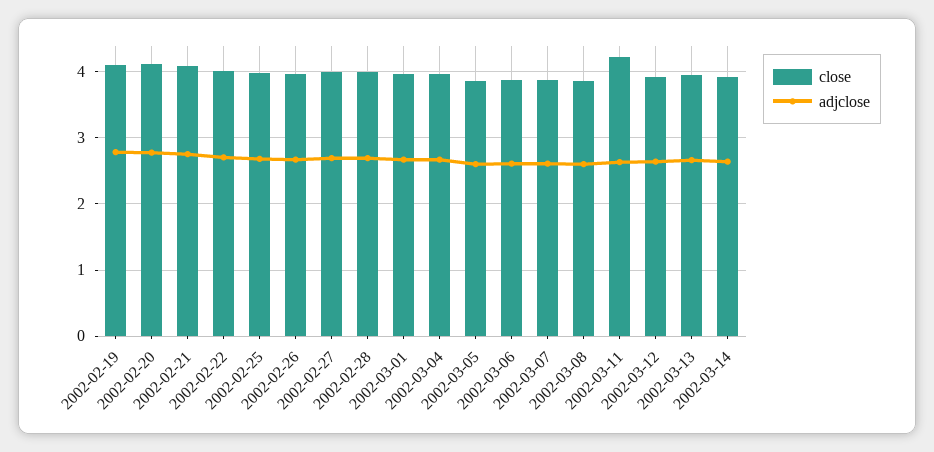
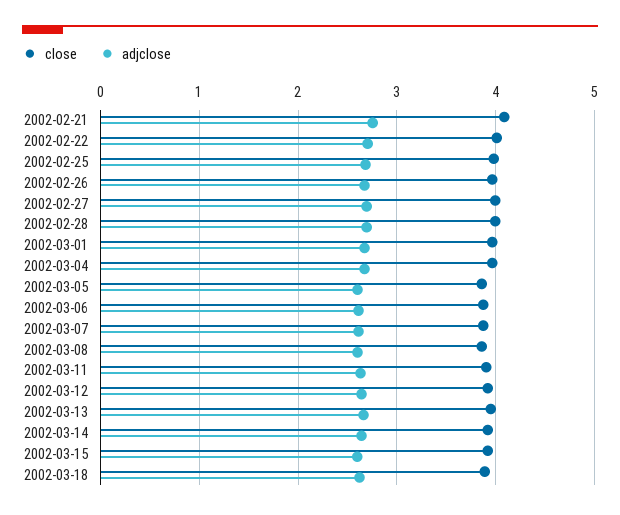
close, 2002-02-19: 4.1 -> none
adjclose, 2002-02-19: 2.8 -> none
close, 2002-02-20: 4.1 -> none
adjclose, 2002-02-20: 2.8 -> none
close, 2002-03-11: 4.2 -> 3.9
close, 2002-03-15: none -> 3.9
adjclose, 2002-03-15: none -> 2.6
close, 2002-03-18: none -> 3.9
adjclose, 2002-03-18: none -> 2.6

